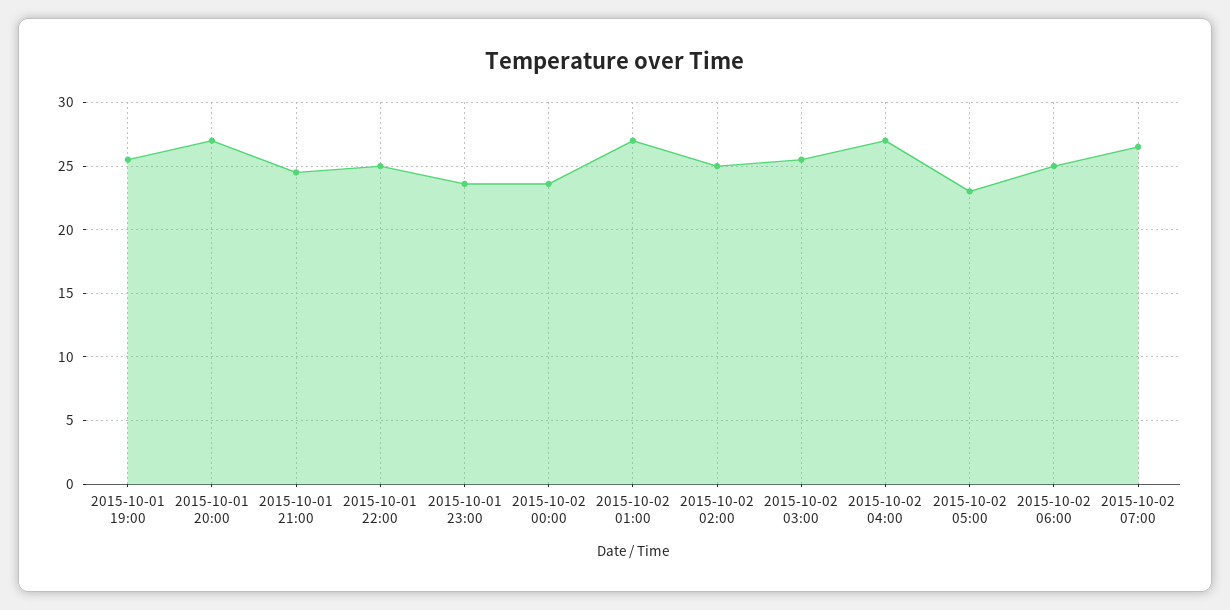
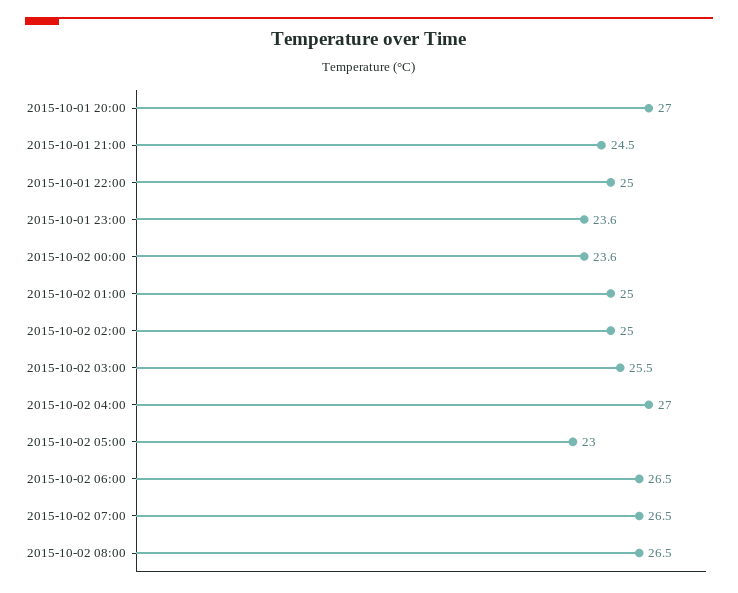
2015-10-01 19:00: 25.5 -> none
2015-10-02 01:00: 27 -> 25
2015-10-02 06:00: 25 -> 26.5
2015-10-02 08:00: none -> 26.5

